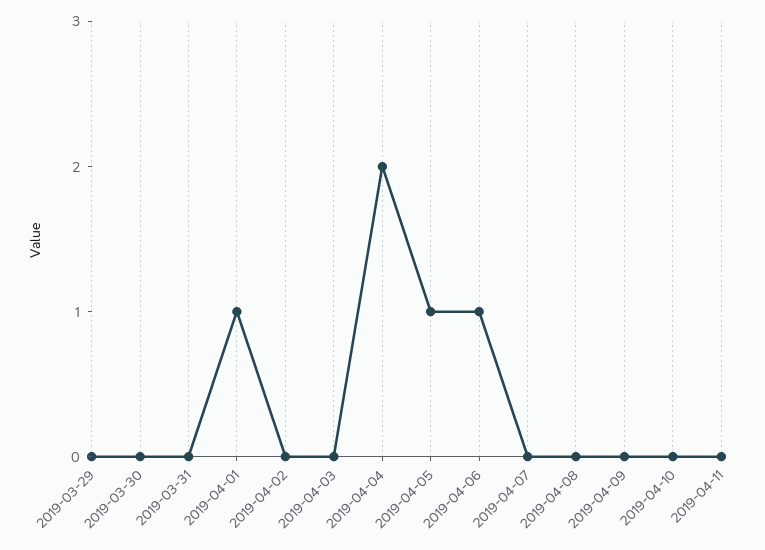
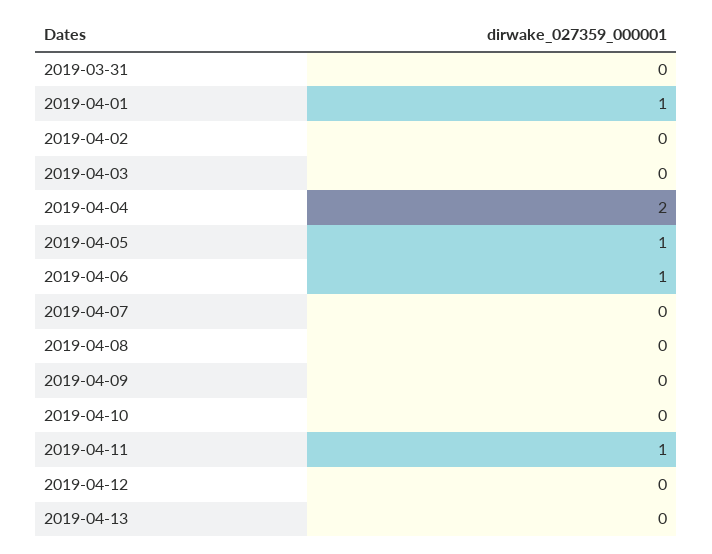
2019-03-29: 0 -> none
2019-03-30: 0 -> none
2019-04-11: 0 -> 1
2019-04-12: none -> 0
2019-04-13: none -> 0

